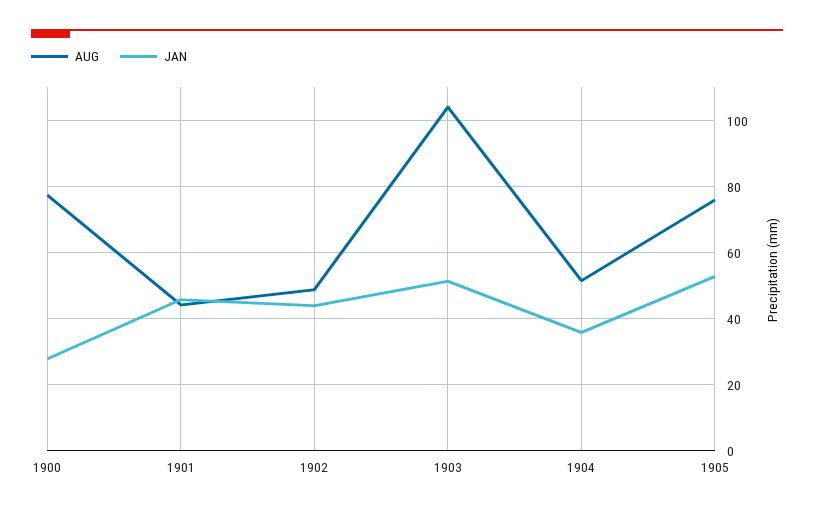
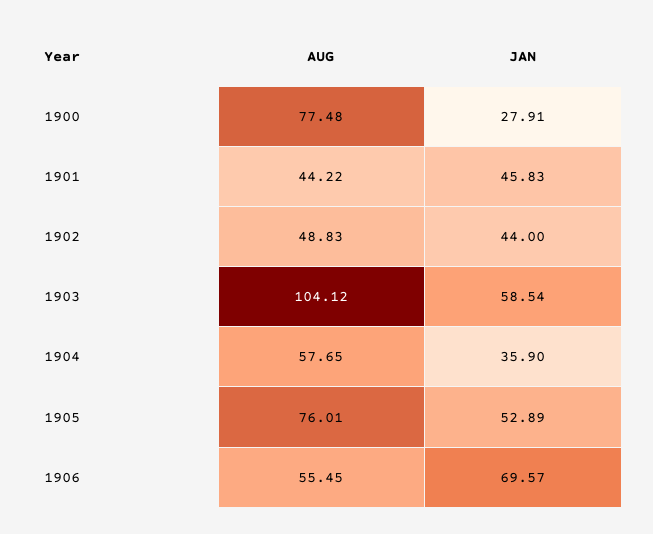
JAN, 1903: 52 -> 58.54
AUG, 1904: 52 -> 57.65
AUG, 1906: none -> 55.45
JAN, 1906: none -> 69.57

